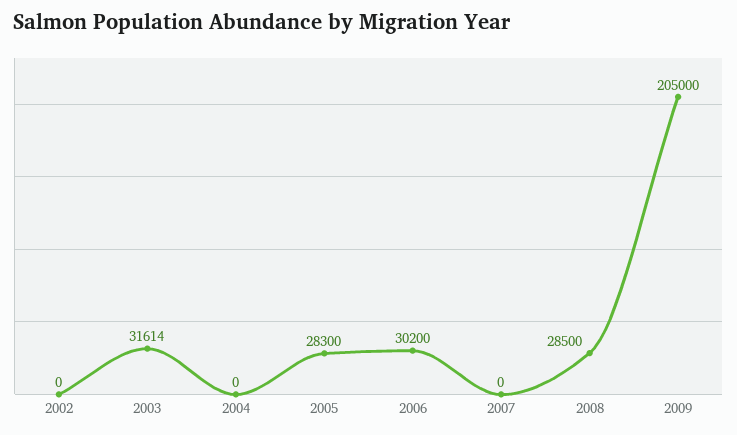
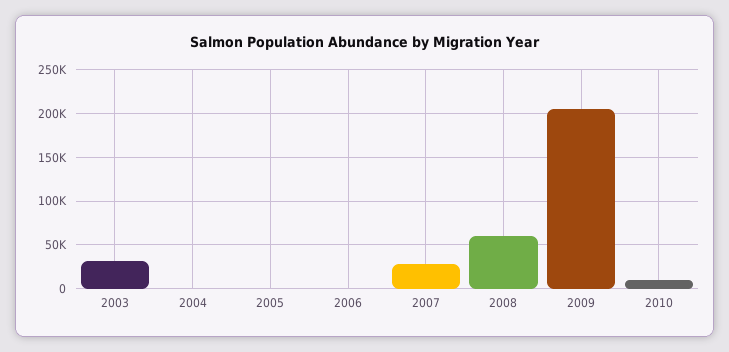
2002: 0 -> none
2005: 28300 -> 0
2006: 30200 -> 0
2007: 0 -> 30000
2008: 28500 -> 60000
2010: none -> 10000

